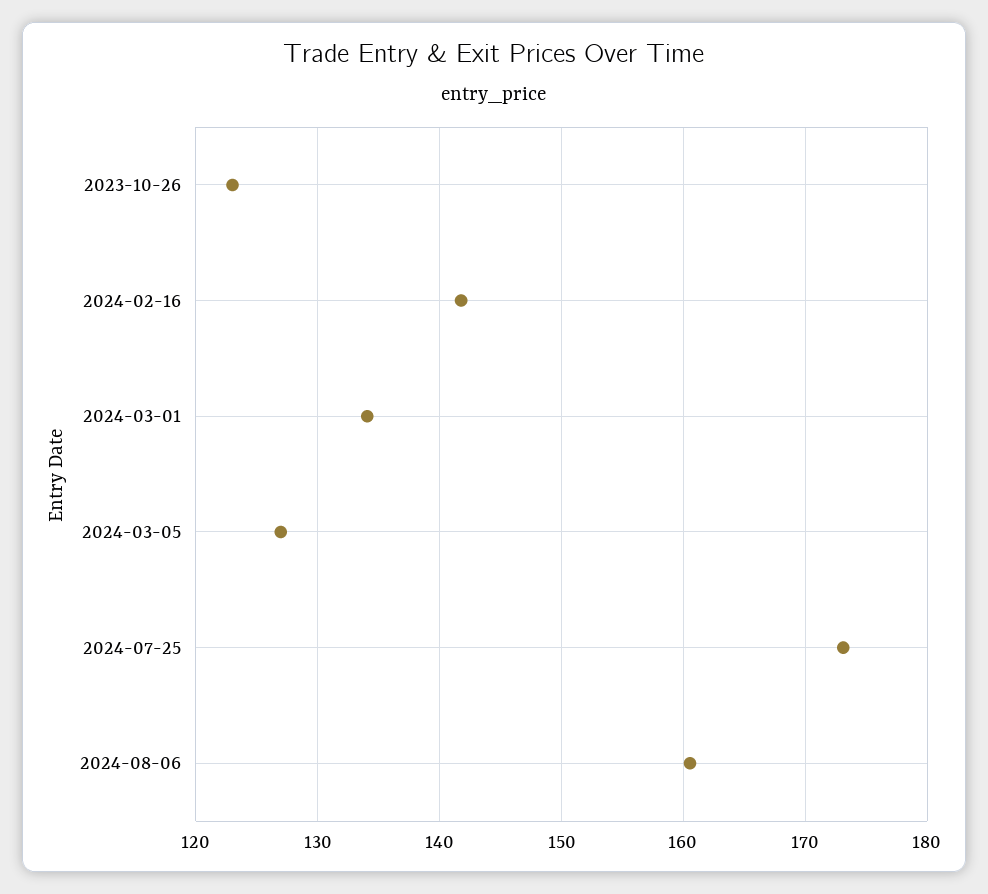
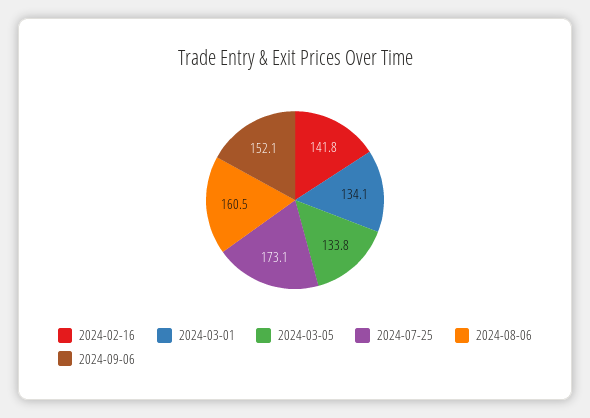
2023-10-26: 123 -> none
2024-03-05: 127 -> 133.8
2024-09-06: none -> 152.1

